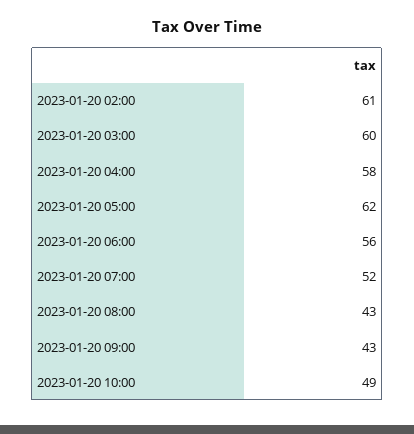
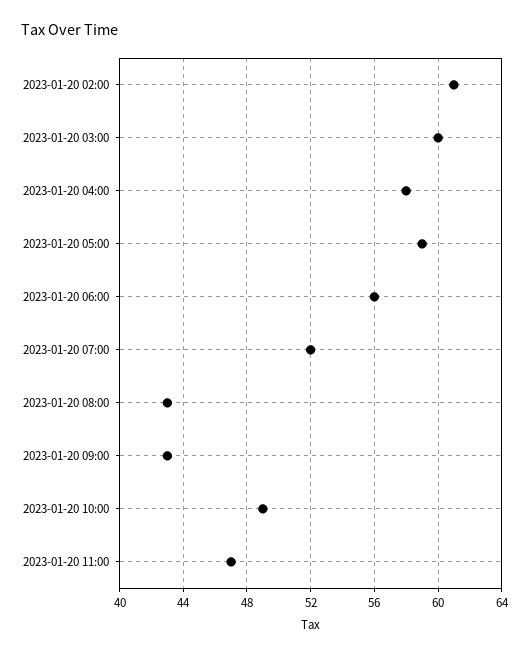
2023-01-20 05:00: 62 -> 59
2023-01-20 11:00: none -> 47

